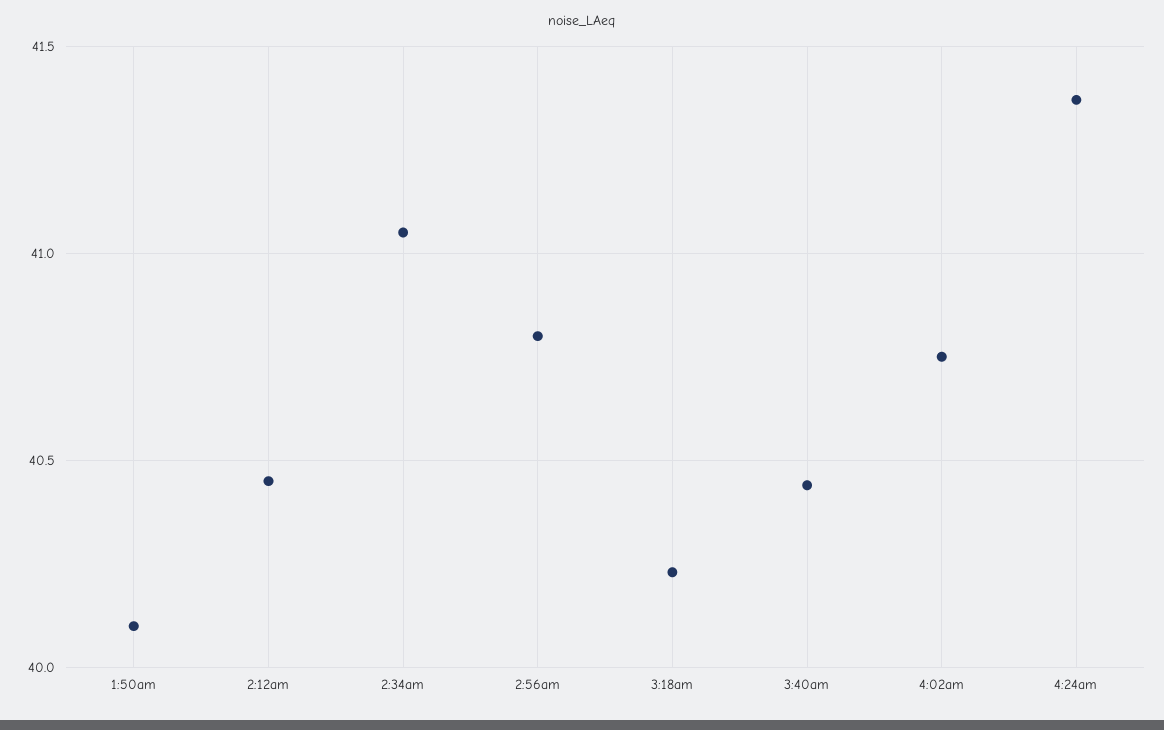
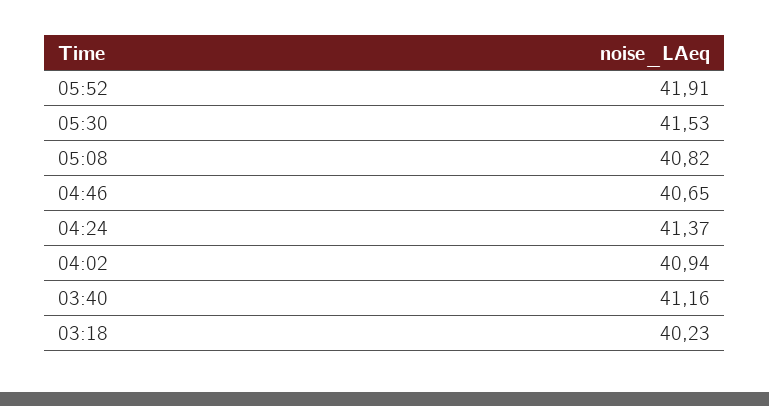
1:50am: 40.1 -> none
2:12am: 40.45 -> none
2:34am: 41.05 -> none
2:56am: 40.8 -> none
3:40am: 40.45 -> 41.16
4:02am: 40.75 -> 40.94
05:52: none -> 41.91
05:30: none -> 41.53
05:08: none -> 40.82
04:46: none -> 40.65

